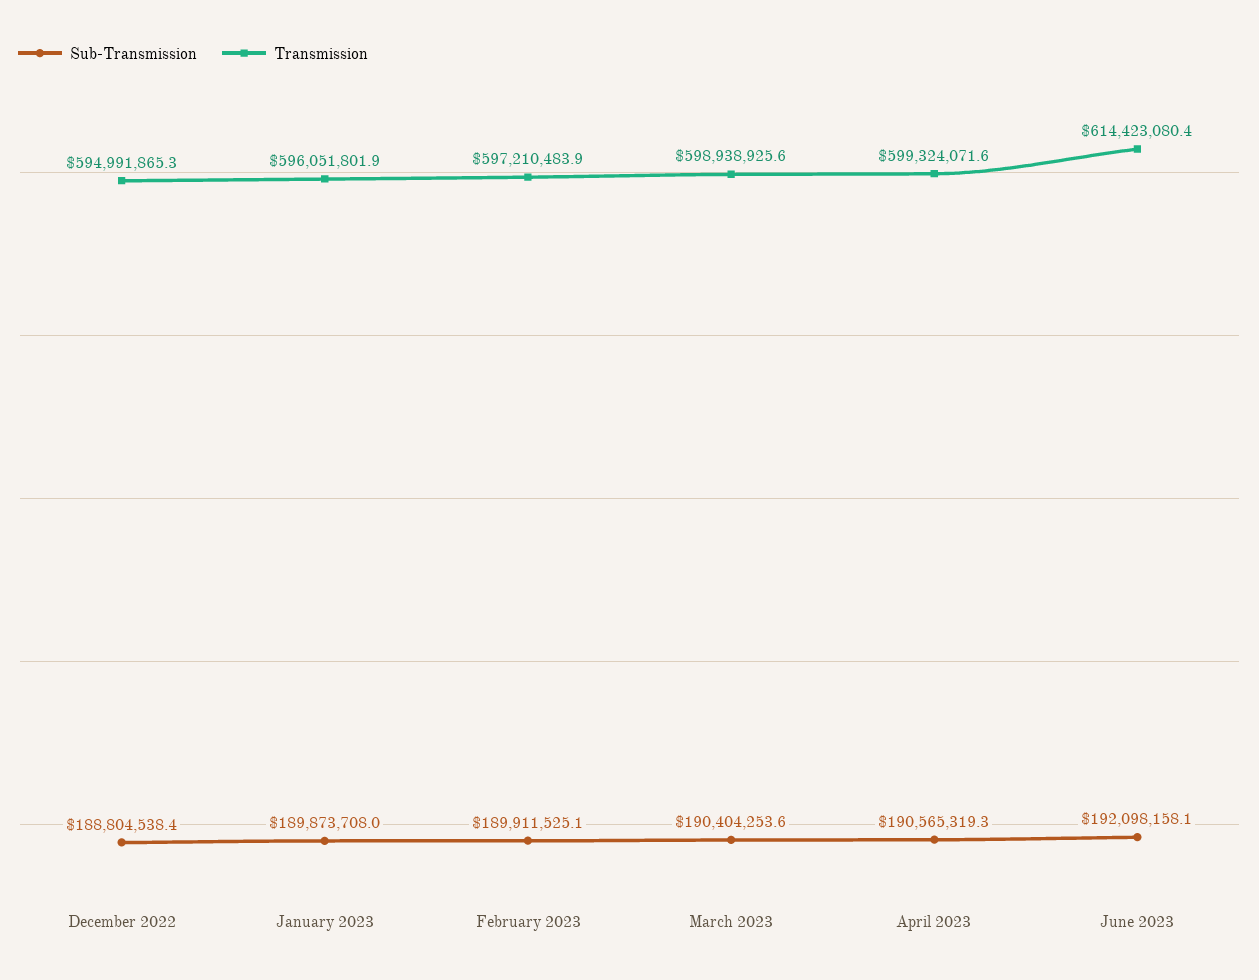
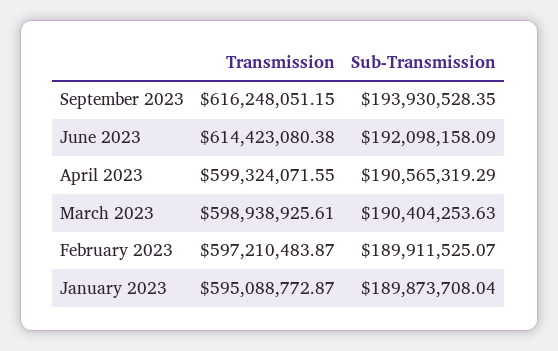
Sub-Transmission, December 2022: 188804538.4 -> none
Transmission, December 2022: 594991865.3 -> none
Transmission, January 2023: 596051801.9 -> 595088772.87
Transmission, September 2023: none -> 616248051.15
Sub-Transmission, September 2023: none -> 193930528.35

